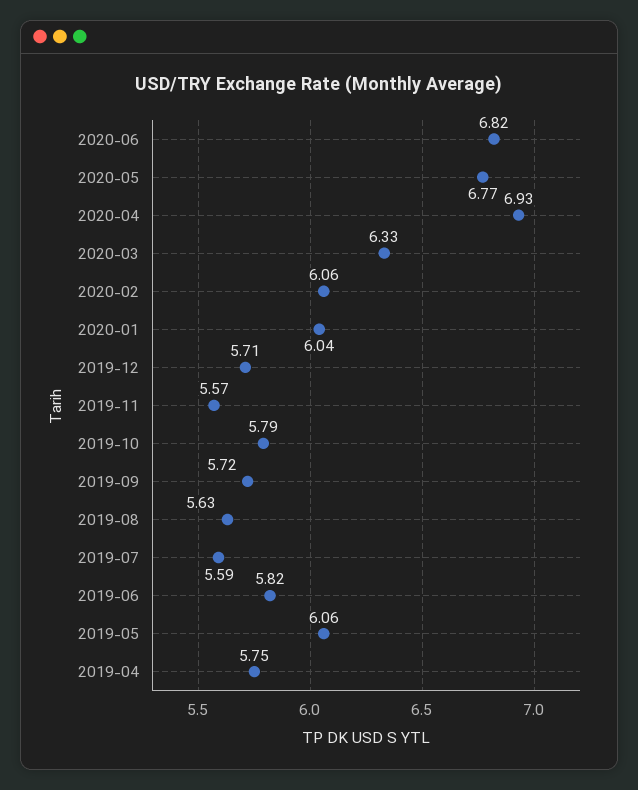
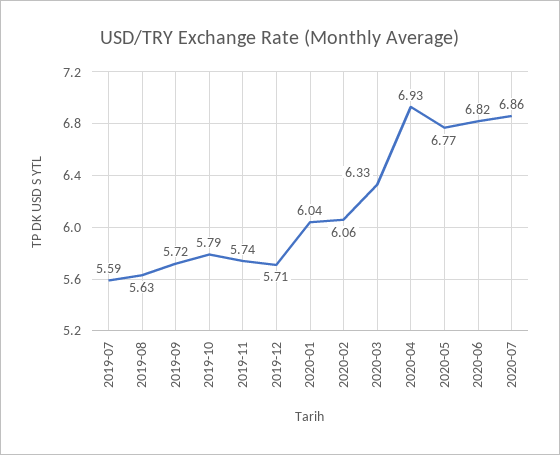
2019-11: 5.57 -> 5.74
2019-06: 5.82 -> none
2019-05: 6.06 -> none
2019-04: 5.75 -> none
2020-07: none -> 6.86

